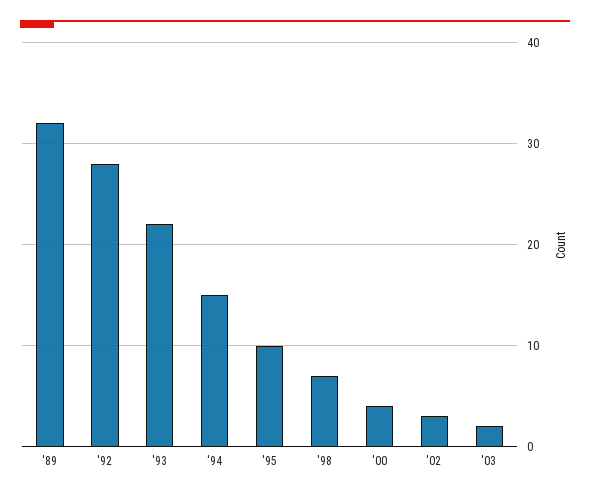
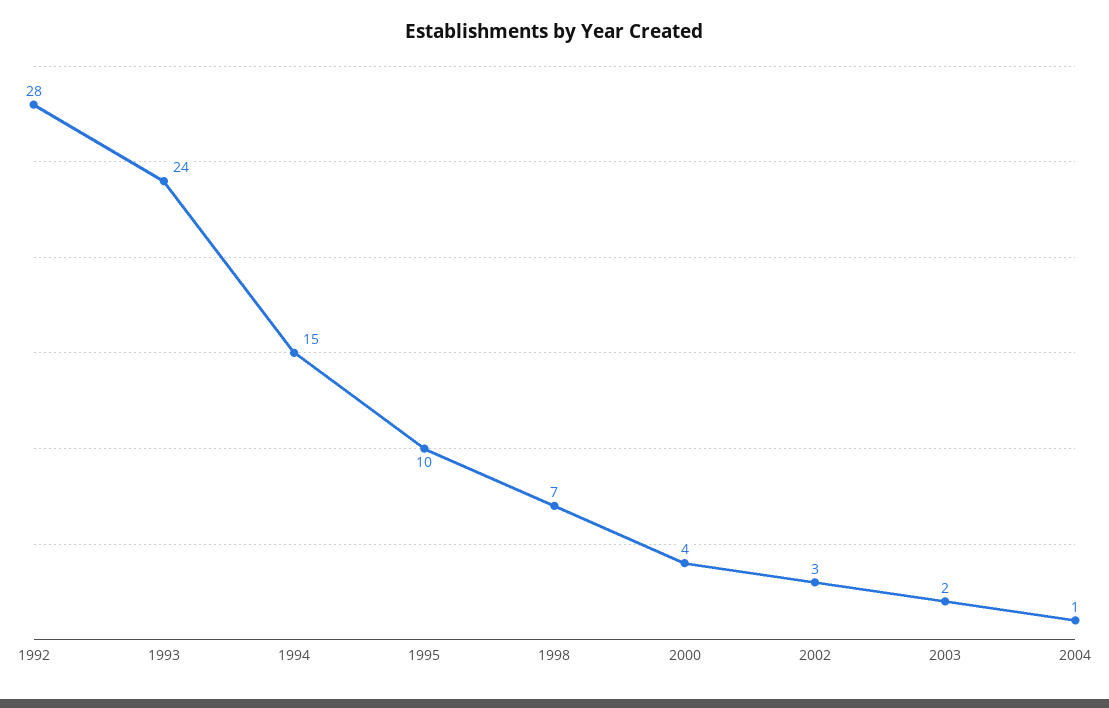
'89: 32 -> none
'93: 22 -> 24
2004: none -> 1

